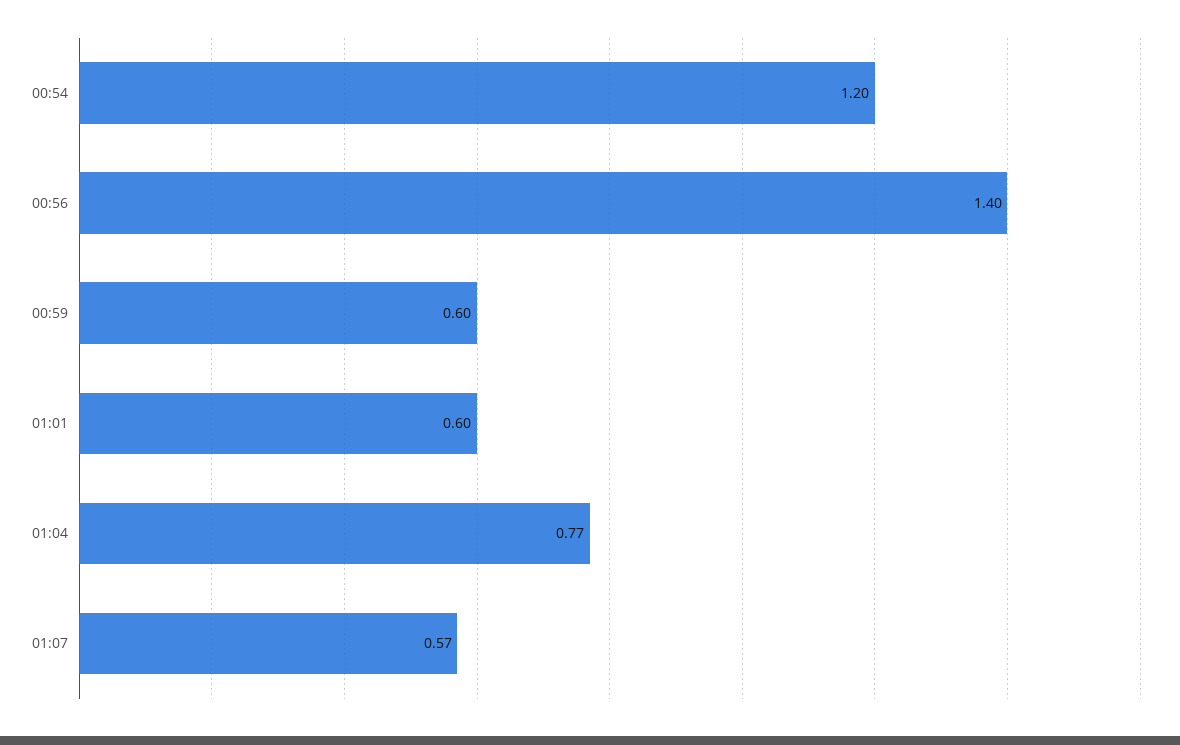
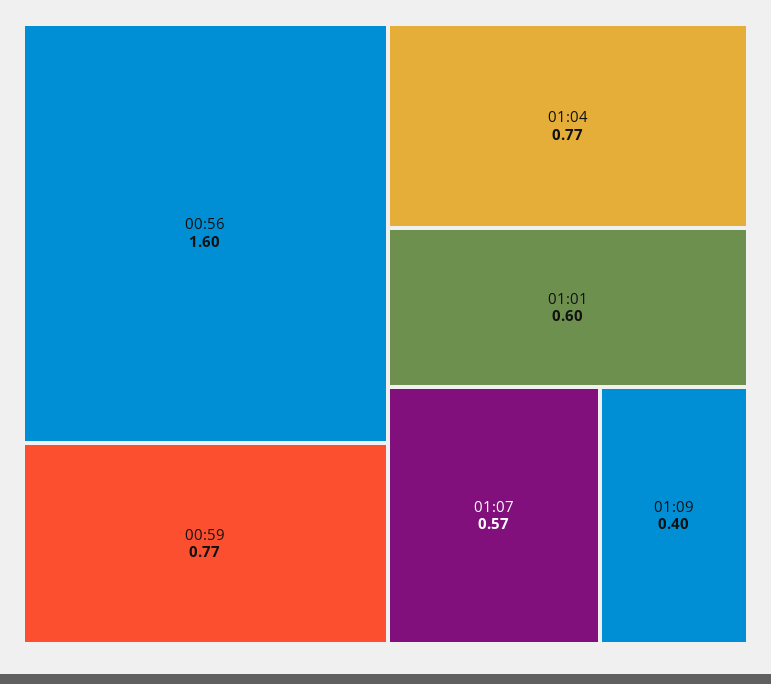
00:54: 1.2 -> none
00:56: 1.4 -> 1.6
00:59: 0.6 -> 0.77
01:09: none -> 0.4

